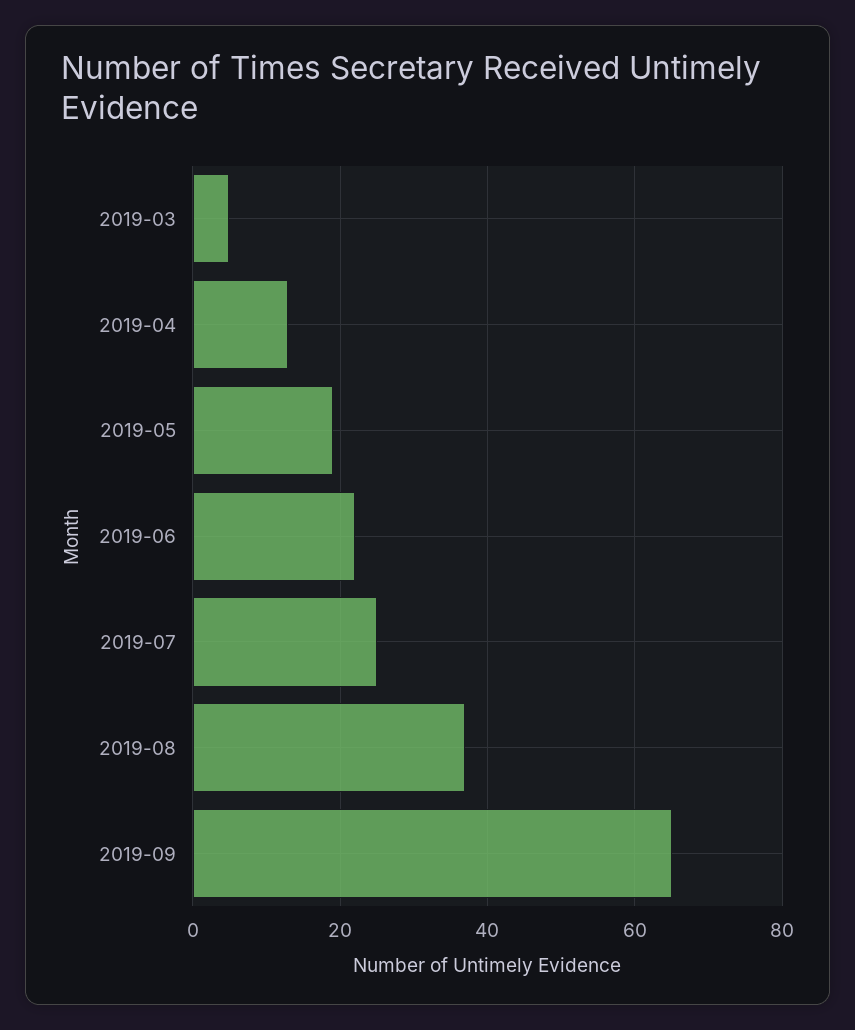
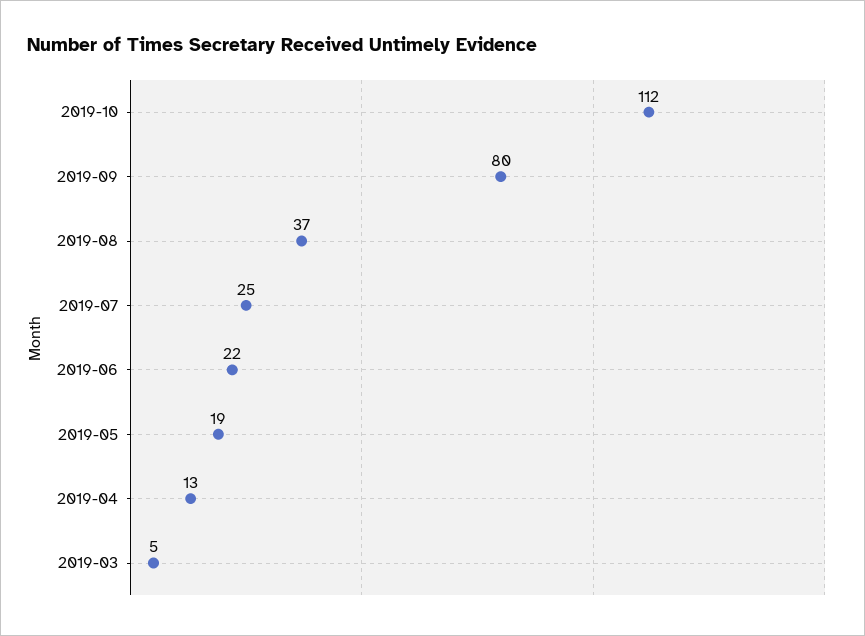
2019-09: 65 -> 80
2019-10: none -> 112

